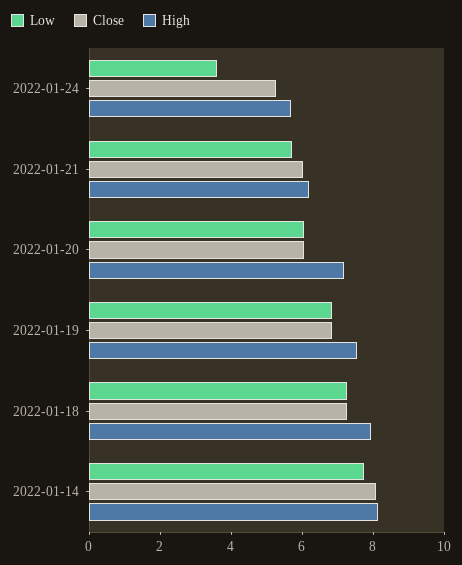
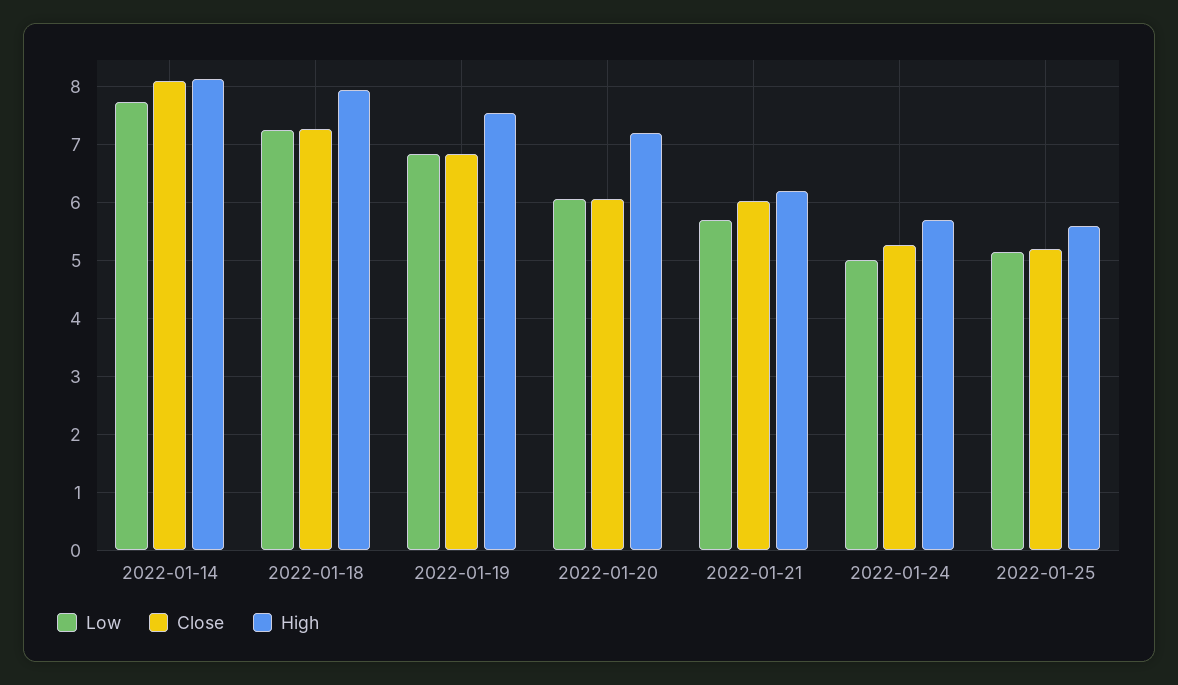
Low, 2022-01-24: 3.5 -> 5
Low, 2022-01-25: none -> 5.2
Close, 2022-01-25: none -> 5.2
High, 2022-01-25: none -> 5.6

